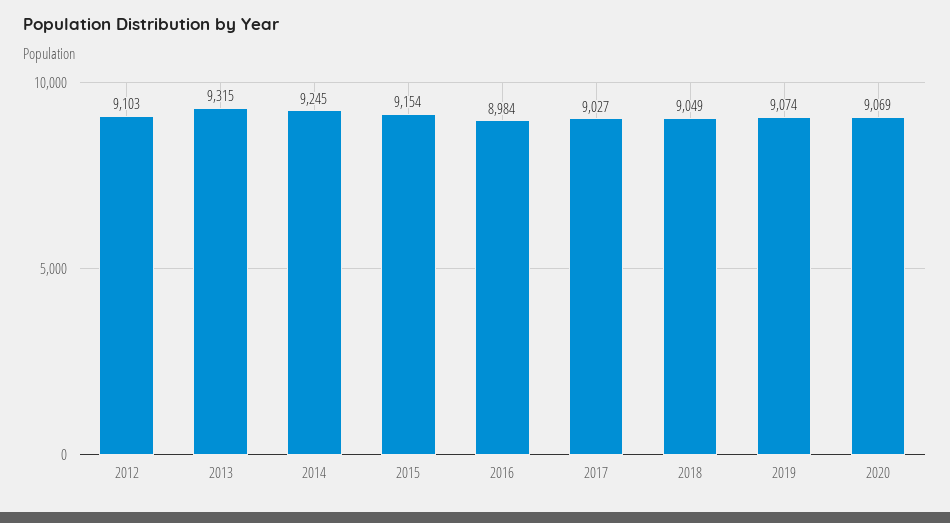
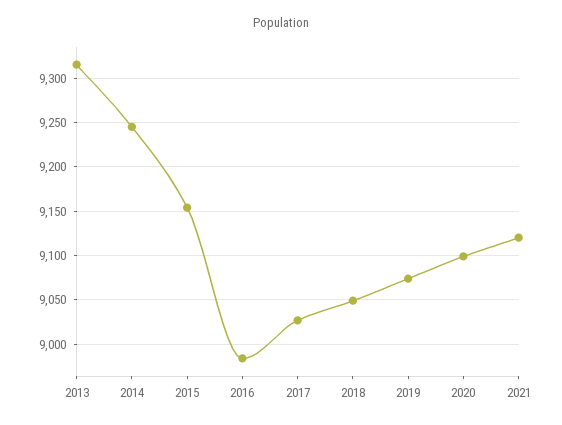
2012: 9103 -> none
2020: 9069 -> 9100
2021: none -> 9120

